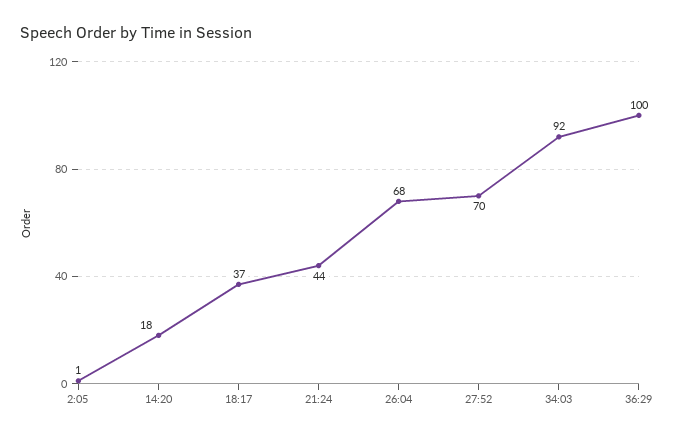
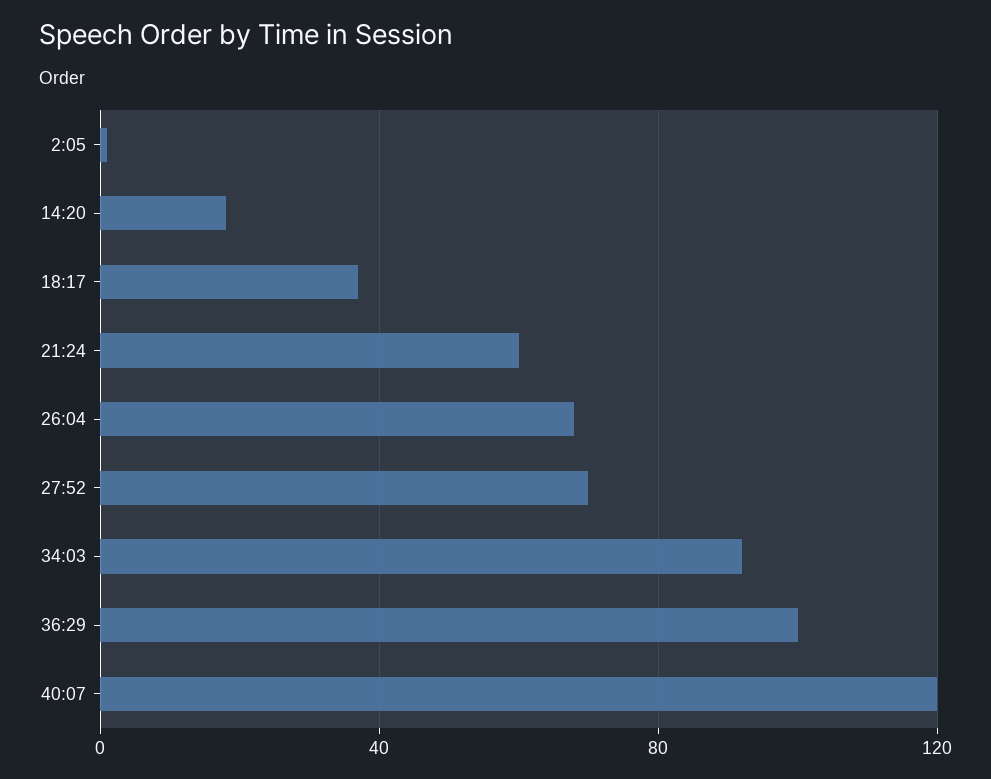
21:24: 44 -> 60
40:07: none -> 120

